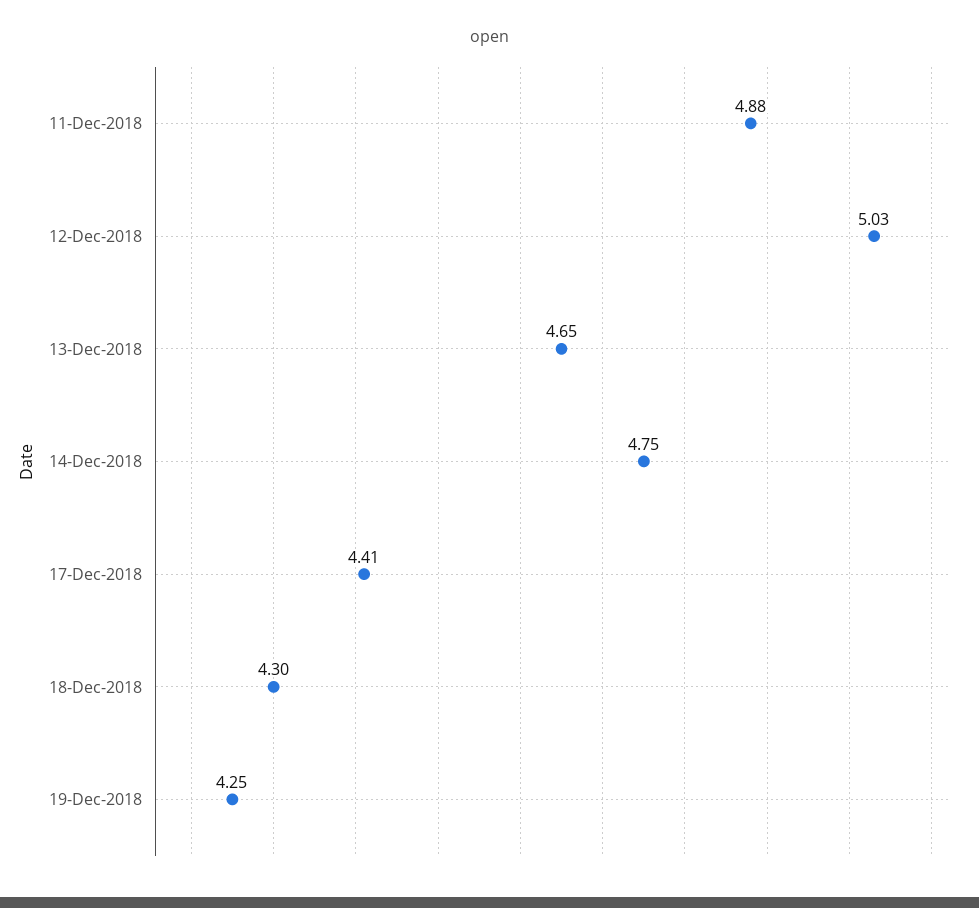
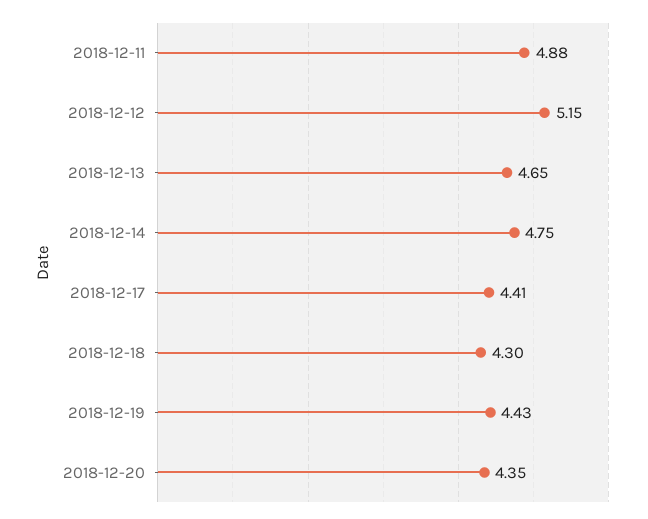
12-Dec-2018: 5.03 -> 5.15
19-Dec-2018: 4.25 -> 4.43
2018-12-20: none -> 4.35

